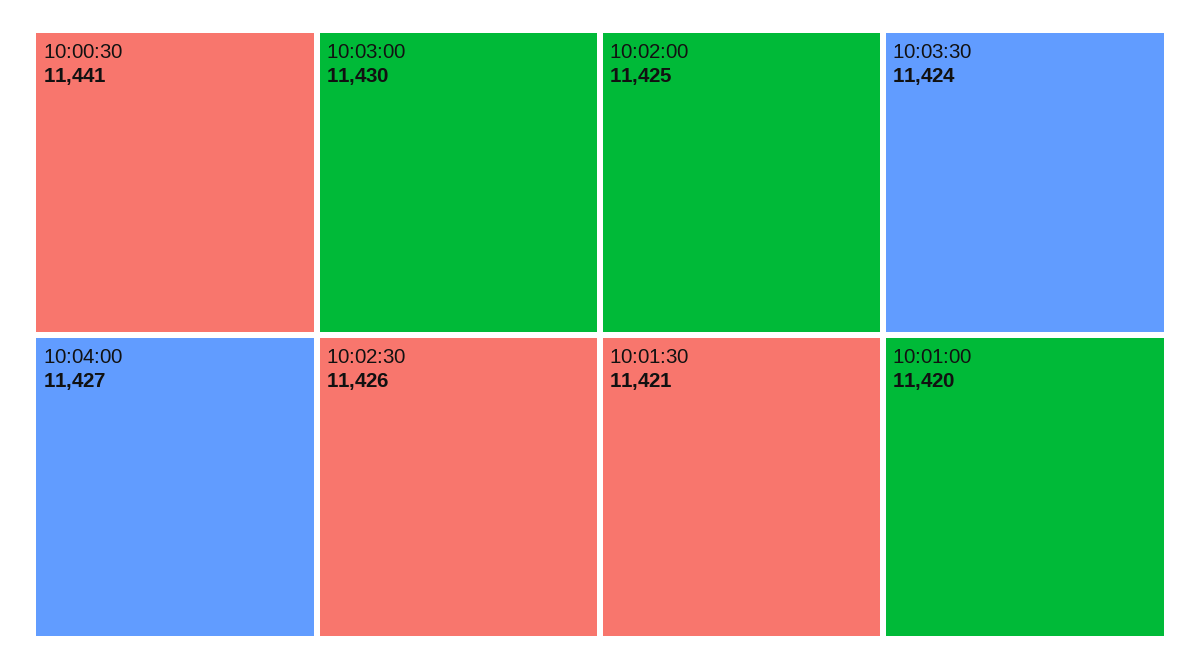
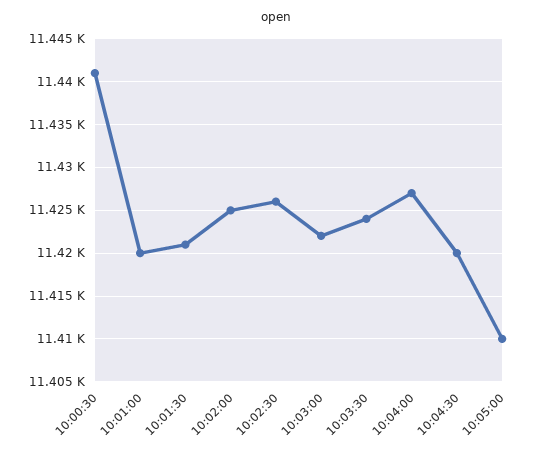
10:03:00: 11430 -> 11422
10:04:30: none -> 11420
10:05:00: none -> 11410

